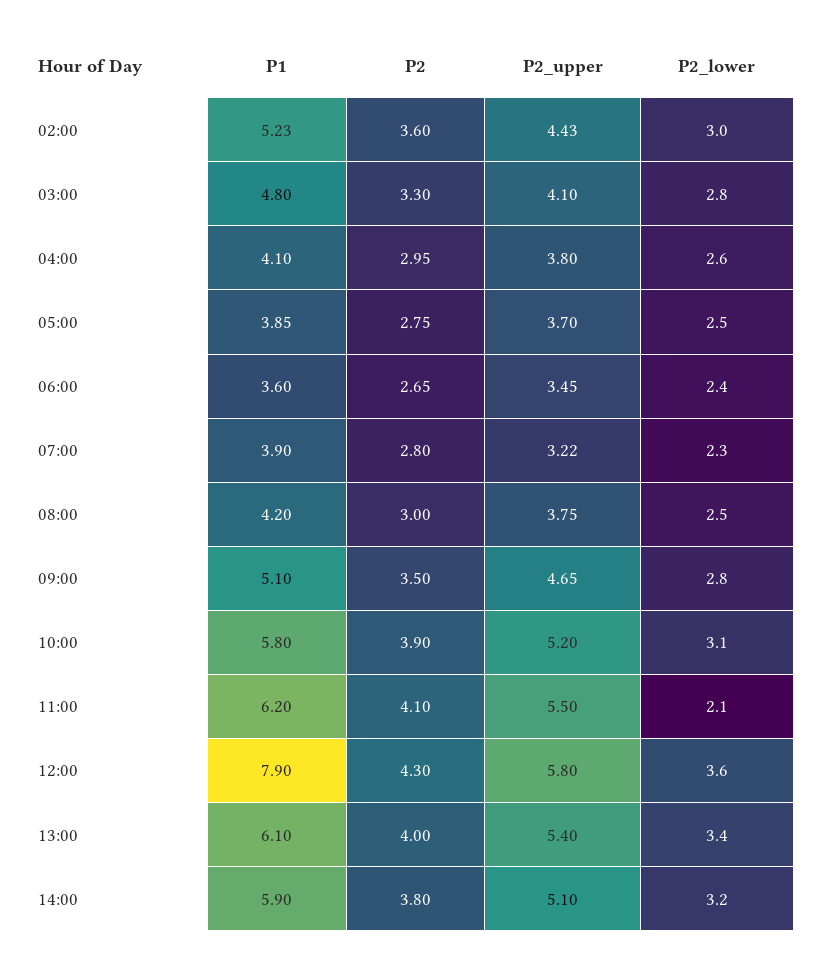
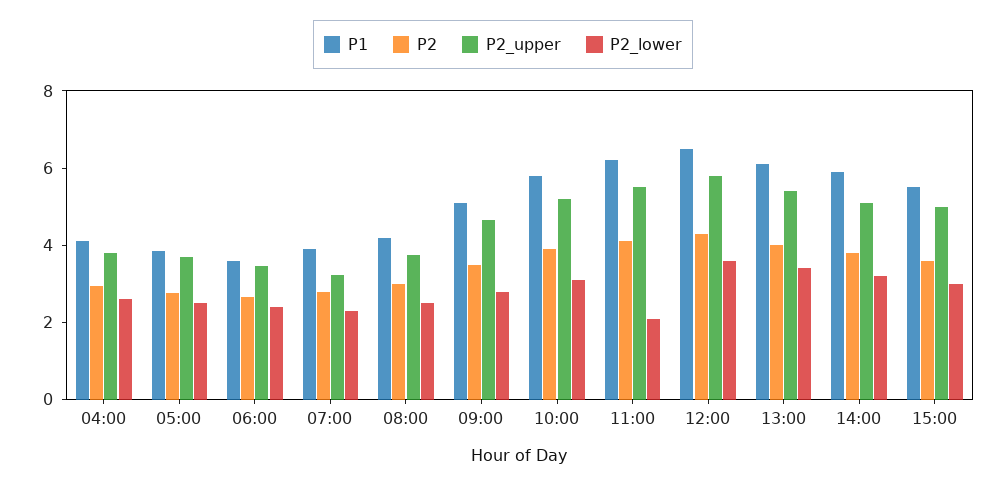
P1, 02:00: 5.23 -> none
P2, 02:00: 3.6 -> none
P2_upper, 02:00: 4.43 -> none
P2_lower, 02:00: 3 -> none
P1, 03:00: 4.8 -> none
P2, 03:00: 3.3 -> none
P2_upper, 03:00: 4.1 -> none
P2_lower, 03:00: 2.8 -> none
P1, 12:00: 7.9 -> 6.5
P1, 15:00: none -> 5.5
P2, 15:00: none -> 3.5
P2_upper, 15:00: none -> 5
P2_lower, 15:00: none -> 3

